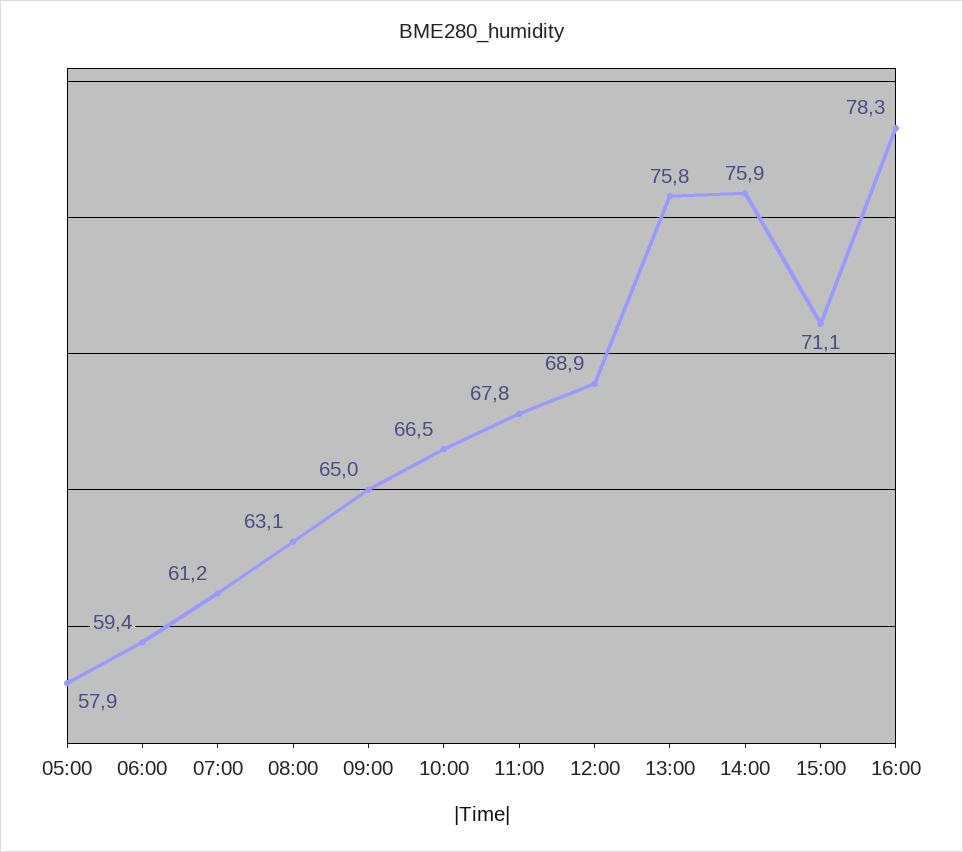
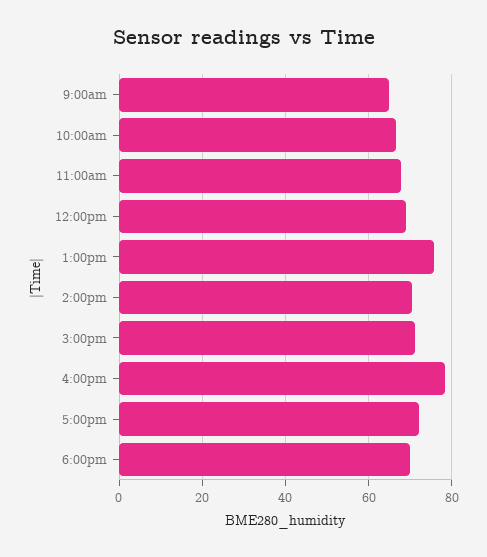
05:00: 57.9 -> none
06:00: 59.4 -> none
07:00: 61.2 -> none
08:00: 63.1 -> none
14:00: 75.9 -> 70
5:00pm: none -> 72
6:00pm: none -> 70

